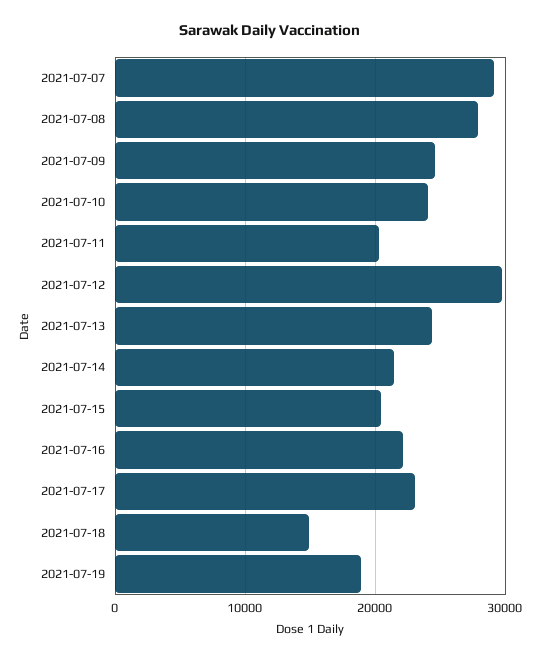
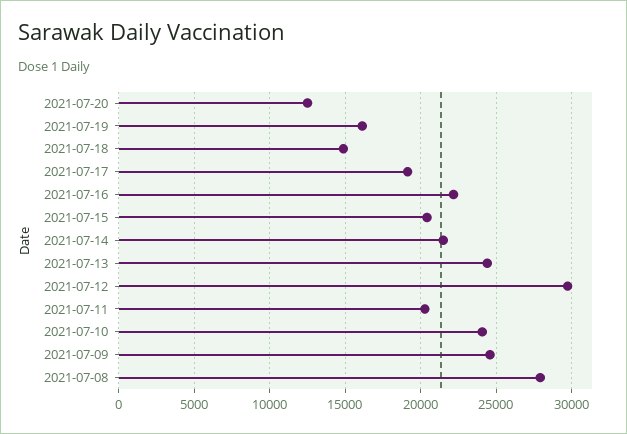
2021-07-07: 29000 -> none
2021-07-17: 23000 -> 19000
2021-07-19: 19000 -> 16000
2021-07-20: none -> 12500

